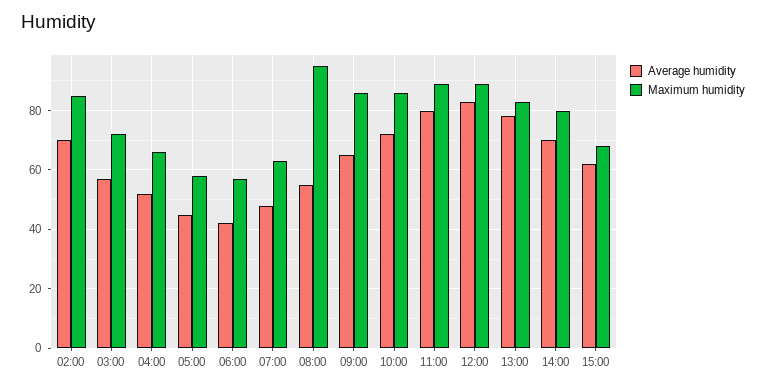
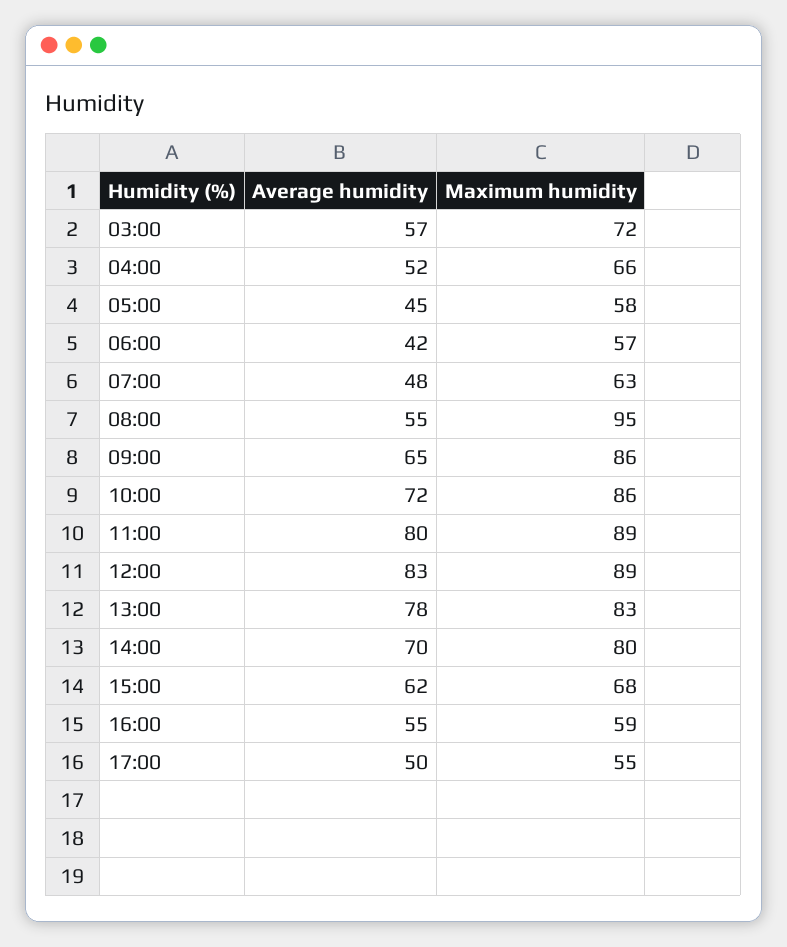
Average humidity, 02:00: 70 -> none
Maximum humidity, 02:00: 85 -> none
Average humidity, 16:00: none -> 55
Maximum humidity, 16:00: none -> 59
Average humidity, 17:00: none -> 50
Maximum humidity, 17:00: none -> 55

